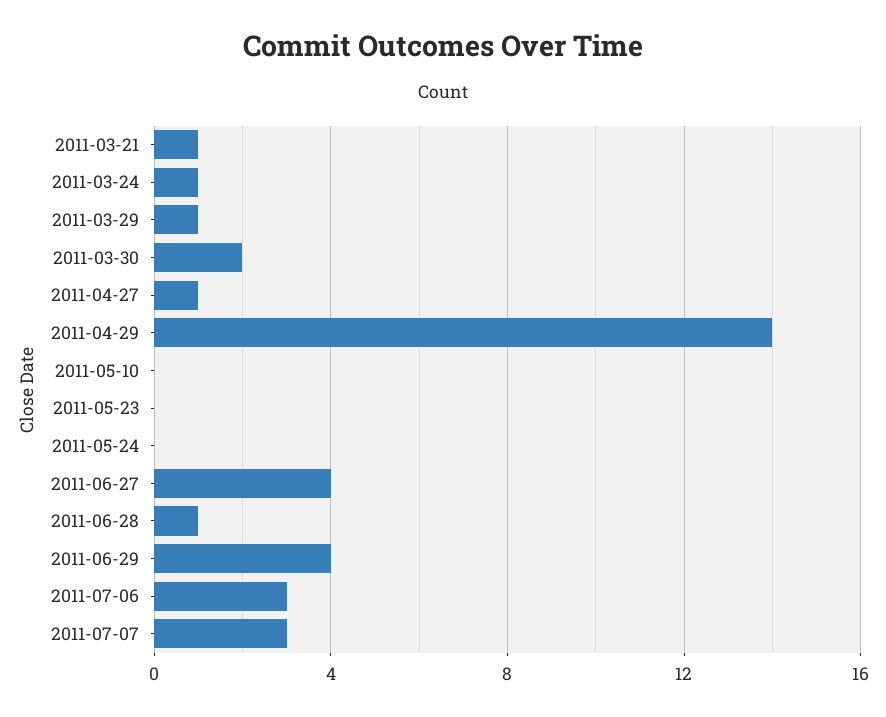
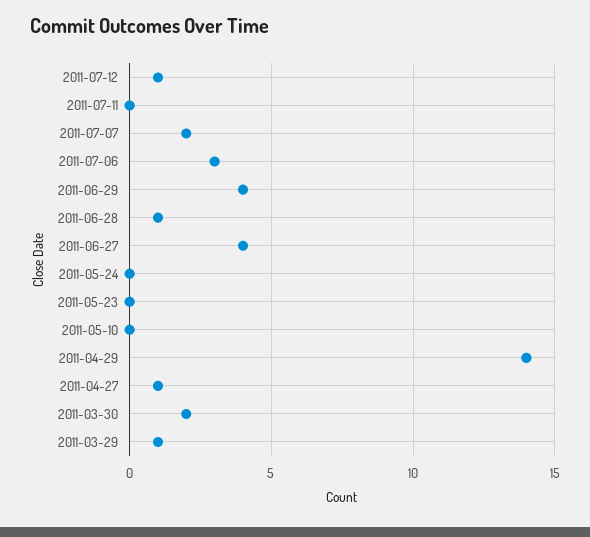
2011-03-21: 1 -> none
2011-03-24: 1 -> none
2011-07-07: 3 -> 2
2011-07-12: none -> 1
2011-07-11: none -> 0

